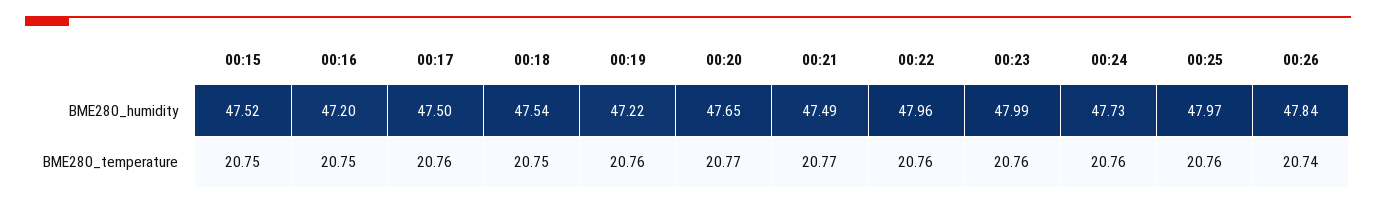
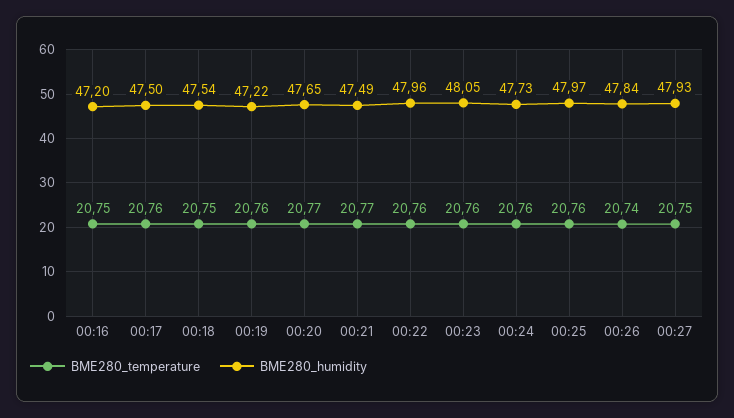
BME280_humidity, 00:15: 47.52 -> none
BME280_humidity, 00:23: 47.99 -> 48.05
BME280_temperature, 00:15: 20.75 -> none
BME280_temperature, 00:27: none -> 20.75
BME280_humidity, 00:27: none -> 47.93

